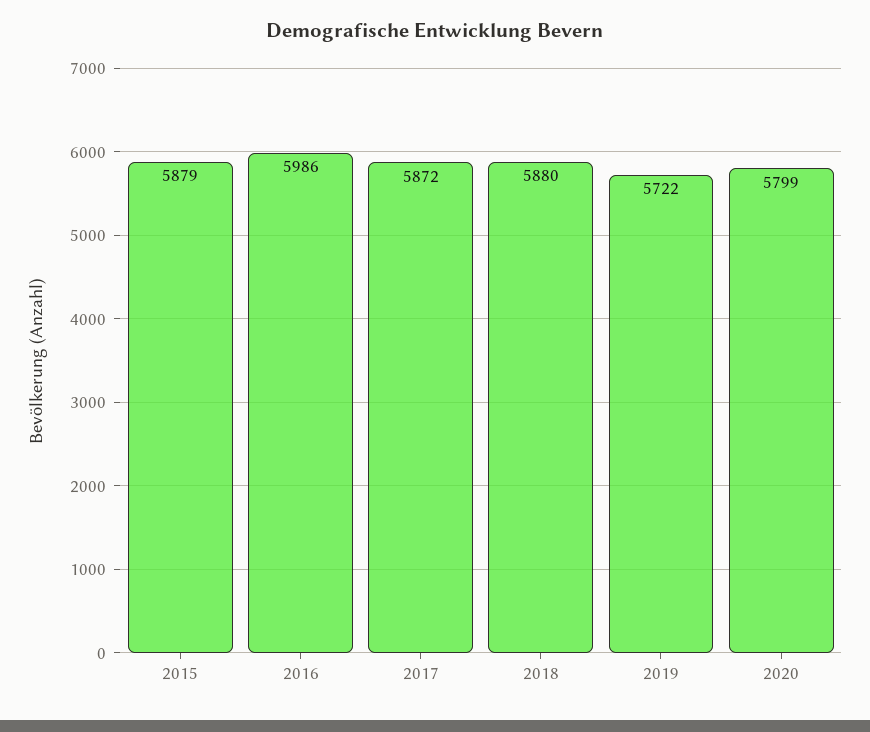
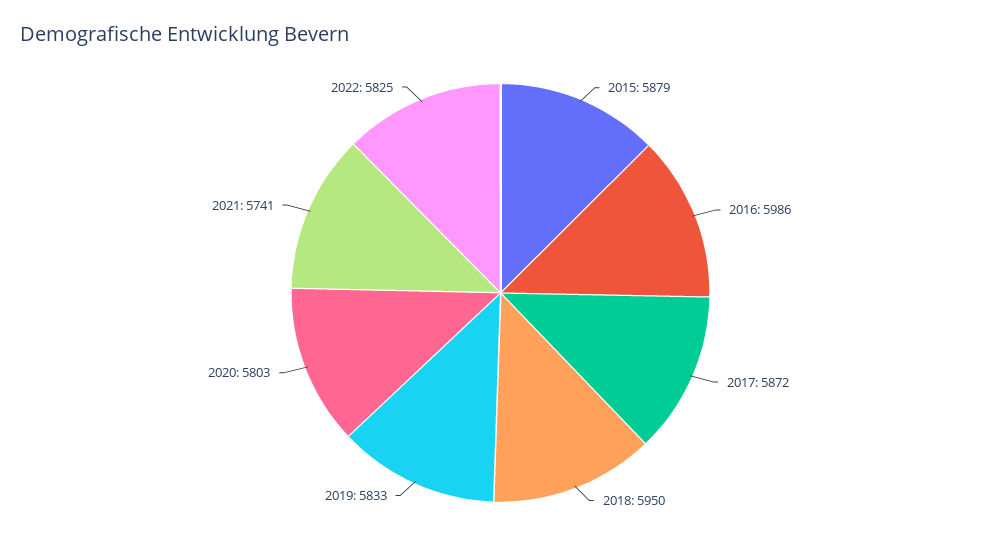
2018: 5880 -> 5950
2019: 5722 -> 5833
2020: 5799 -> 5803
2021: none -> 5741
2022: none -> 5825

